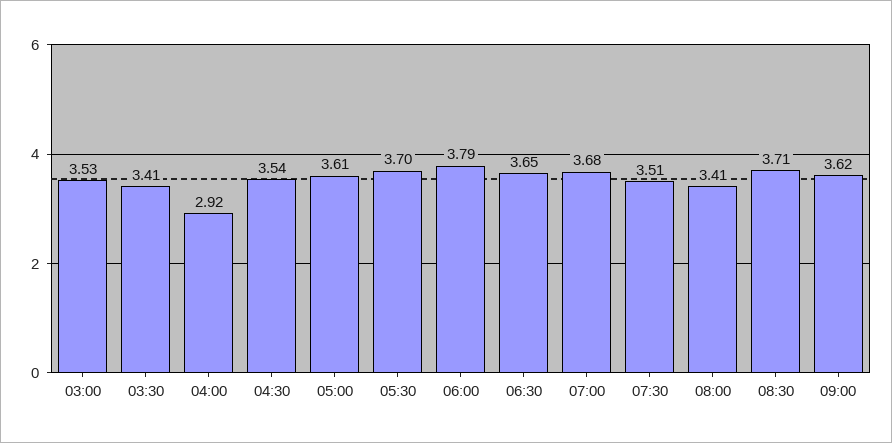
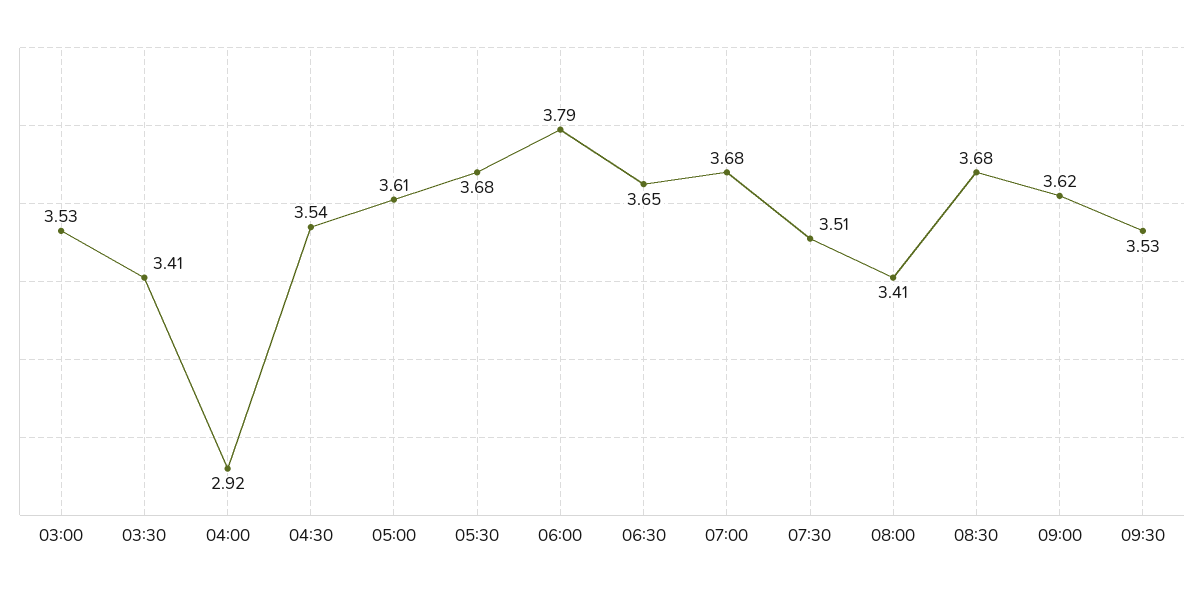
05:30: 3.7 -> 3.68
08:30: 3.71 -> 3.68
09:30: none -> 3.53

